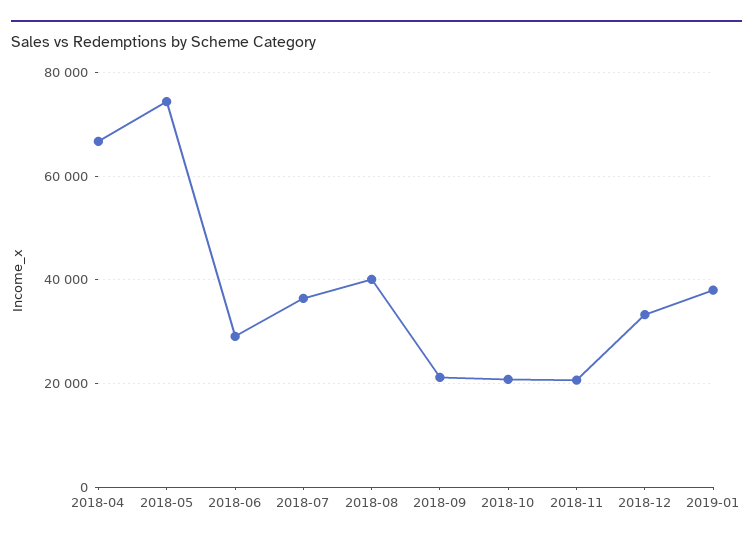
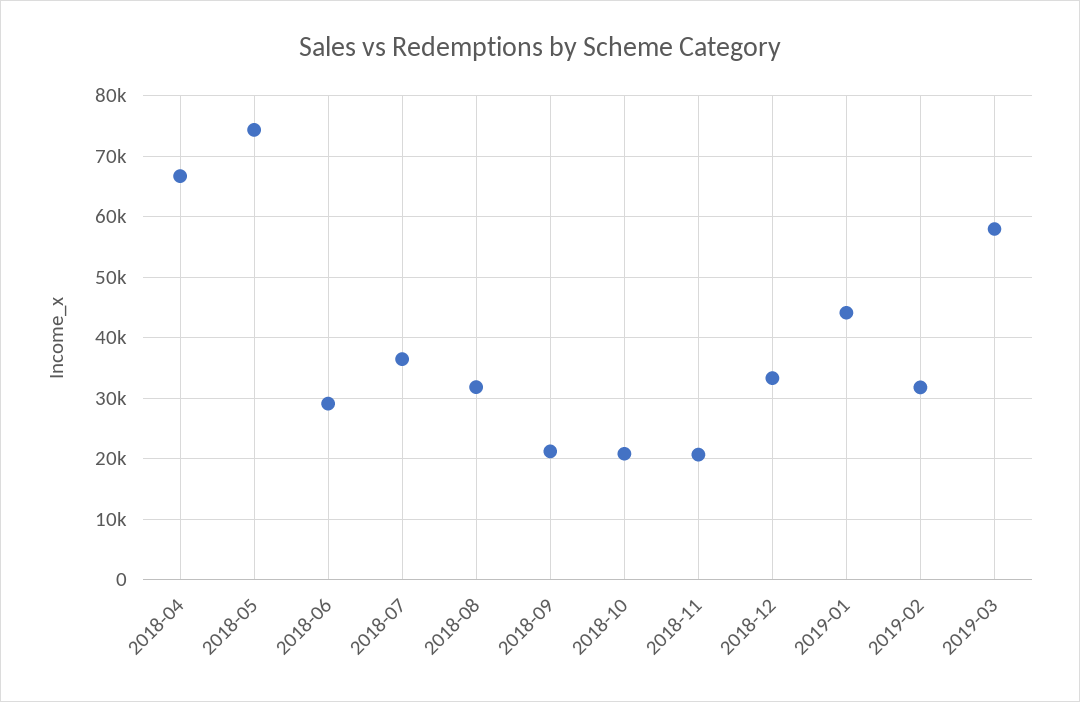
2018-08: 40000 -> 32000
2019-01: 38000 -> 44000
2019-02: none -> 32000
2019-03: none -> 58000

